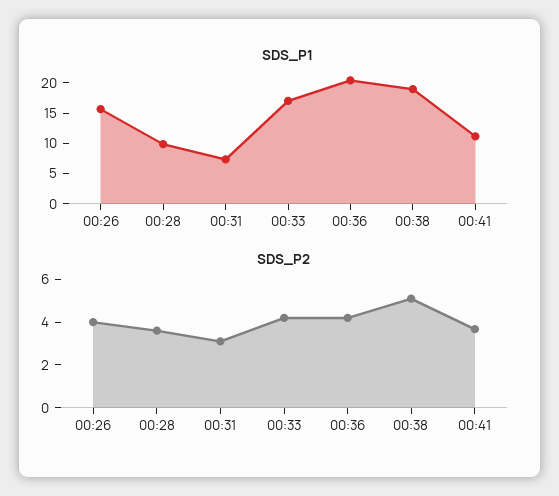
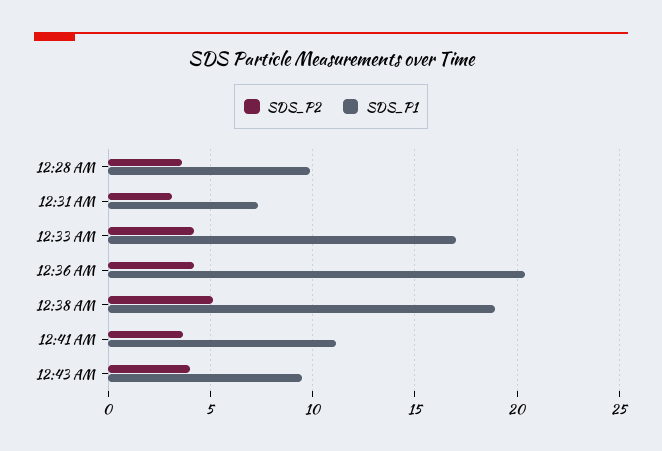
SDS_P1, 00:26: 15 -> none
SDS_P2, 00:26: 4 -> none
SDS_P2, 12:43 AM: none -> 4
SDS_P1, 12:43 AM: none -> 9.5

